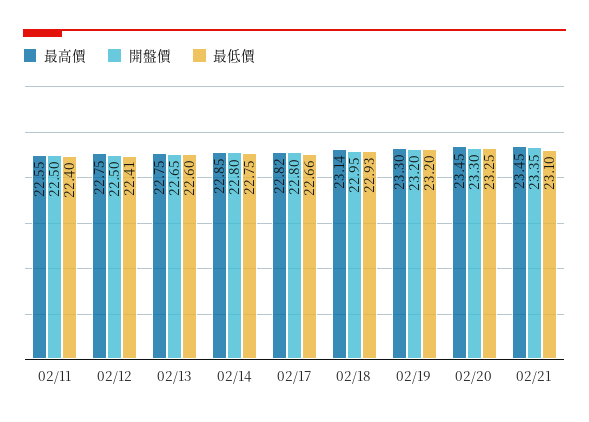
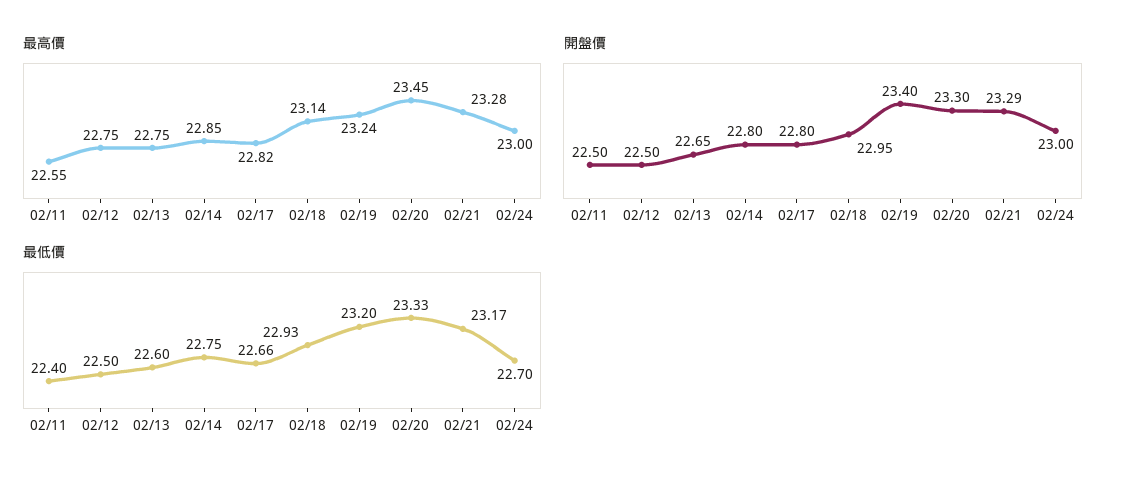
最低價, 02/12: 22.41 -> 22.5
最高價, 02/19: 23.3 -> 23.24
開盤價, 02/19: 23.2 -> 23.4
最低價, 02/20: 23.25 -> 23.33
最高價, 02/21: 23.45 -> 23.28
開盤價, 02/21: 23.35 -> 23.29
最低價, 02/21: 23.1 -> 23.17
最高價, 02/24: none -> 23
開盤價, 02/24: none -> 23
最低價, 02/24: none -> 22.7

